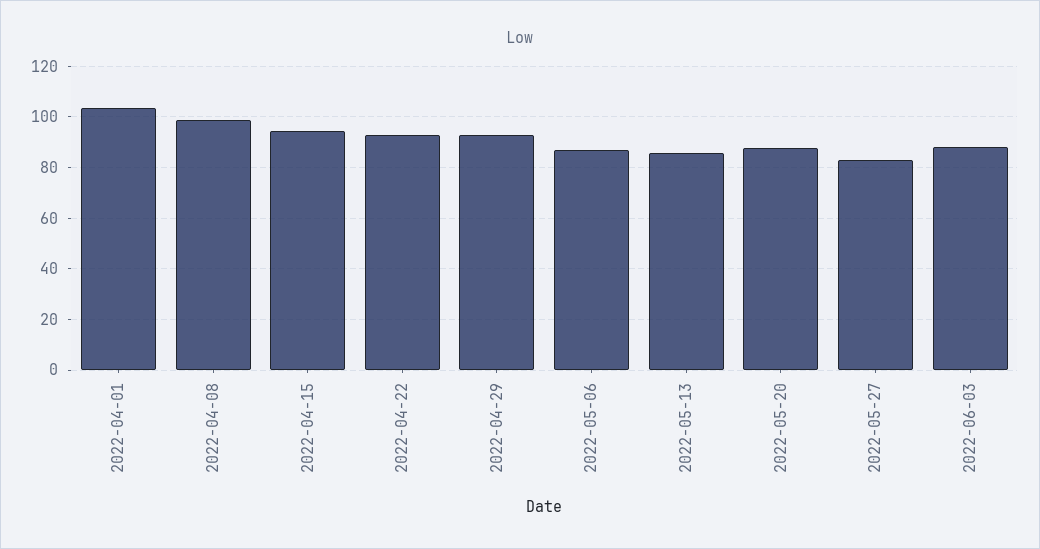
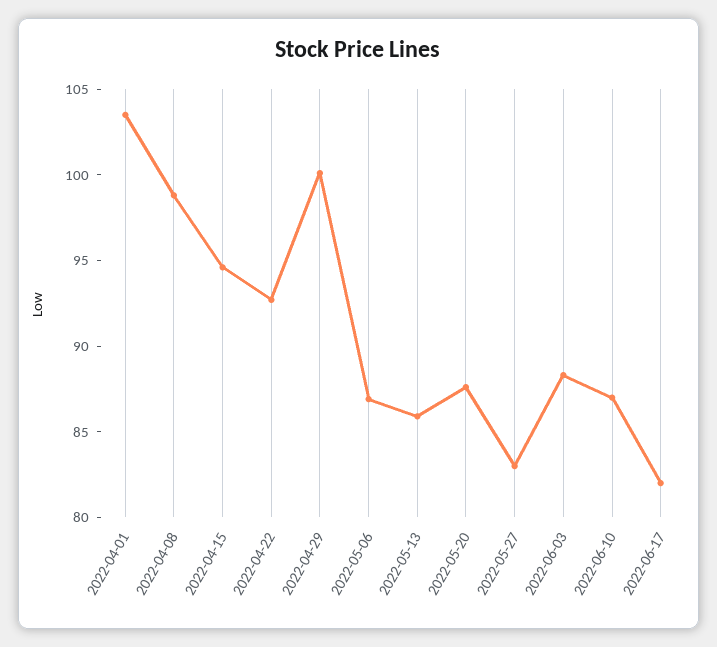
2022-04-29: 92.5 -> 100
2022-06-10: none -> 87
2022-06-17: none -> 82

